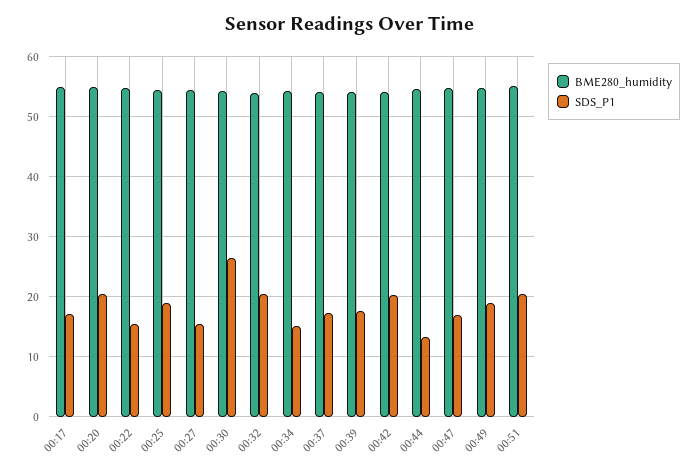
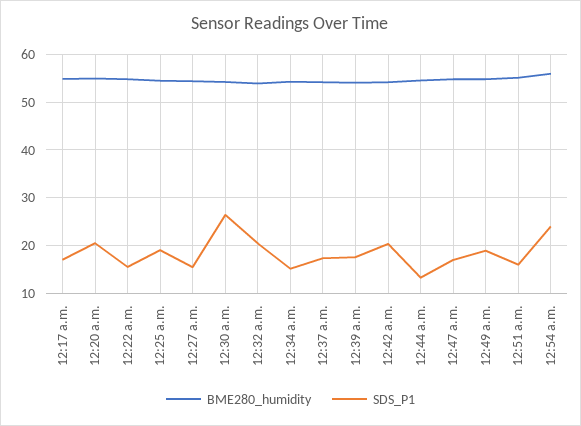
SDS_P1, 00:51: 20 -> 16
BME280_humidity, 12:54 a.m.: none -> 56
SDS_P1, 12:54 a.m.: none -> 24

